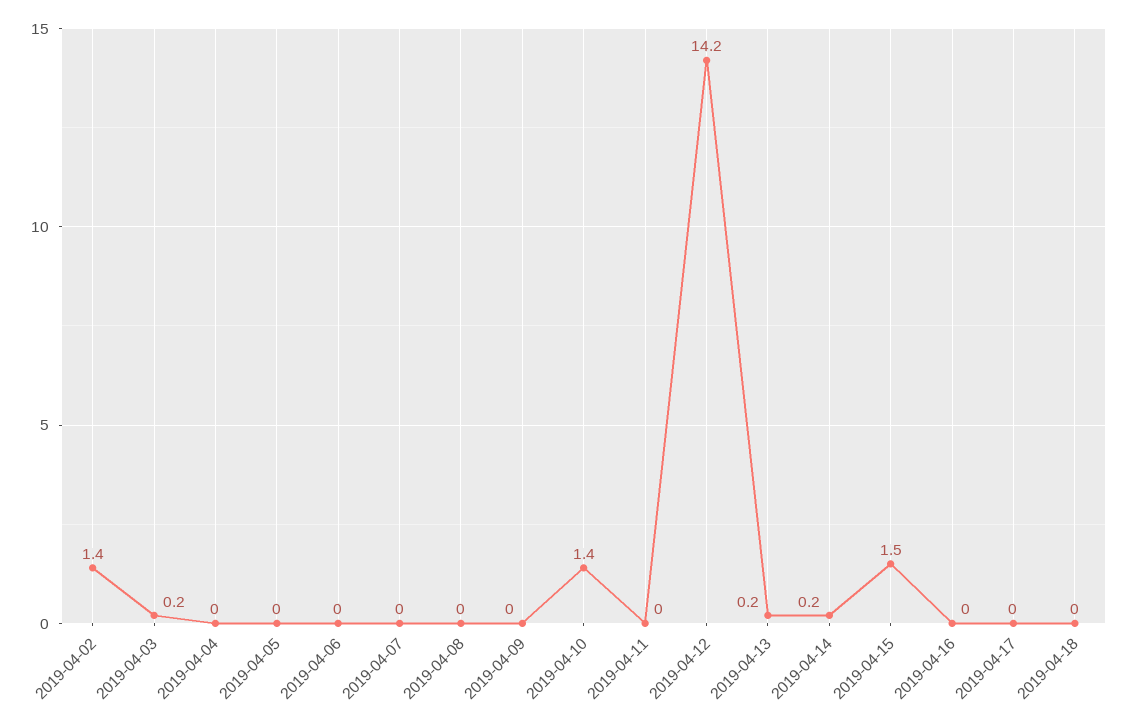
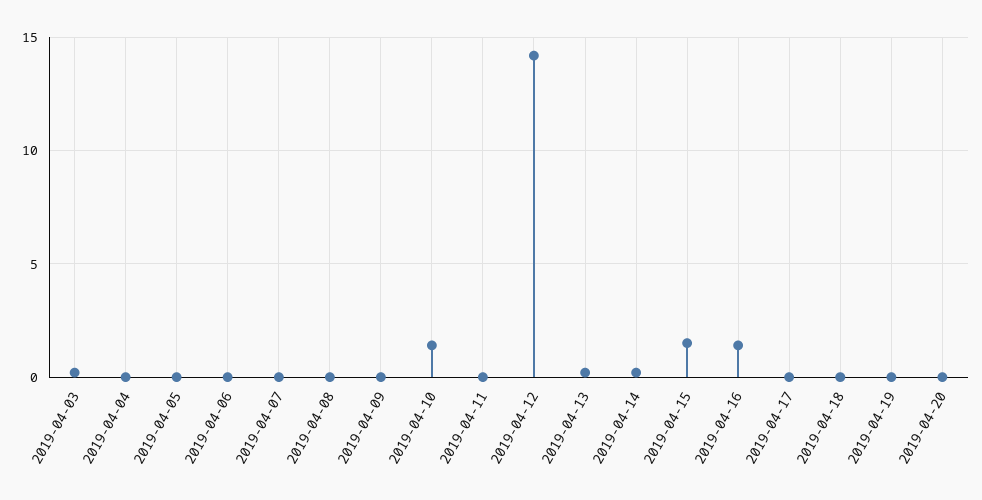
2019-04-02: 1.4 -> none
2019-04-16: 0 -> 1.5
2019-04-19: none -> 0
2019-04-20: none -> 0

